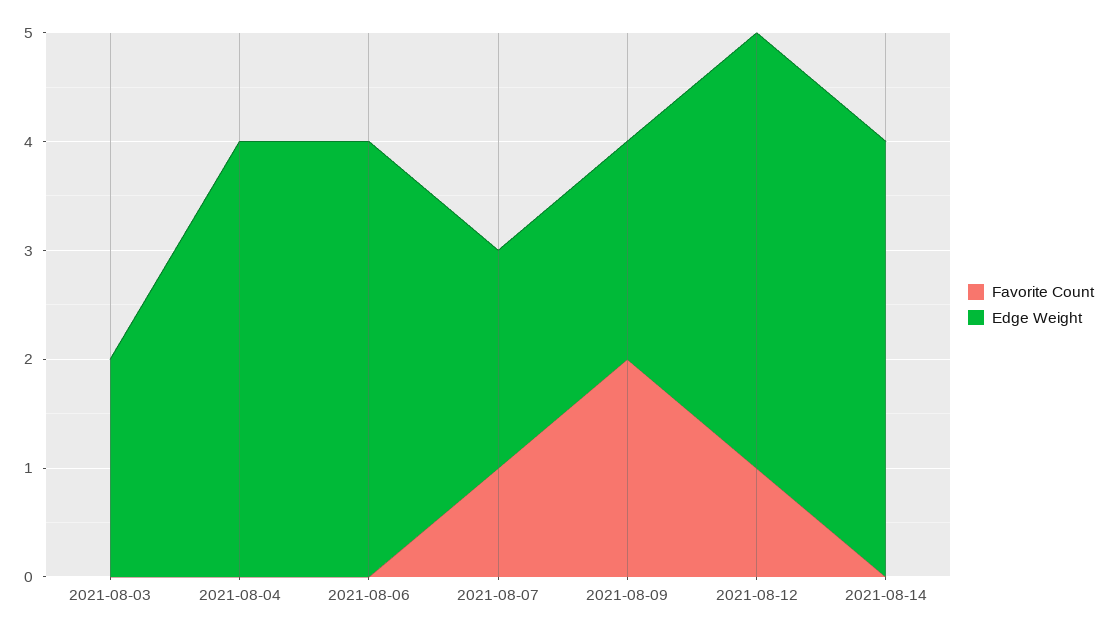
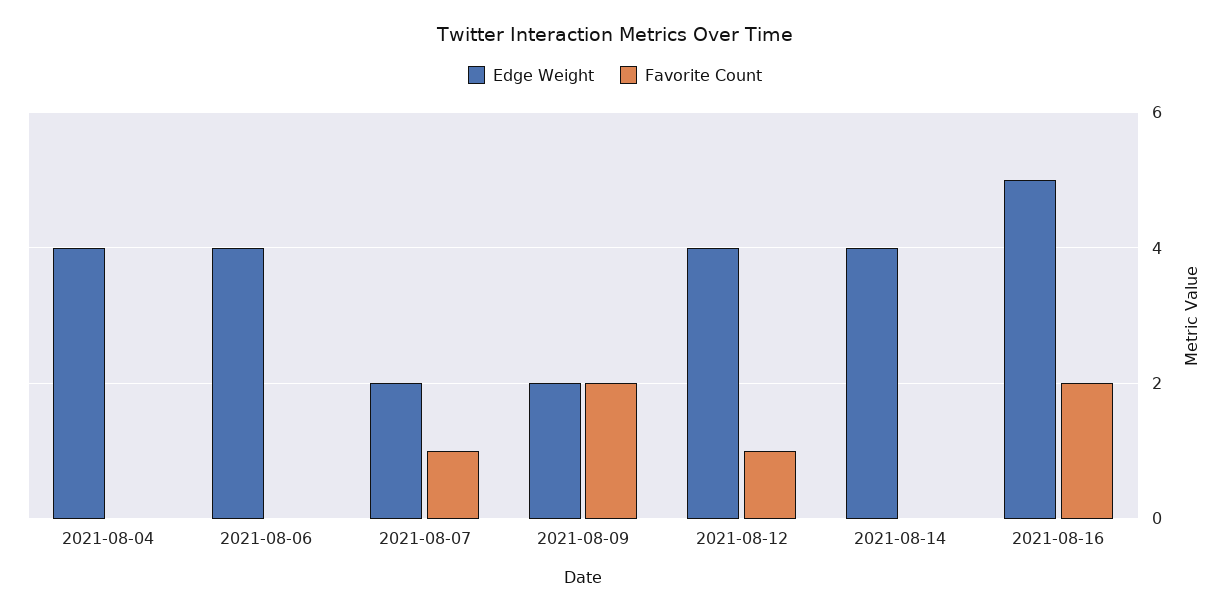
Favorite Count, 2021-08-03: 0 -> none
Edge Weight, 2021-08-03: 2 -> none
Edge Weight, 2021-08-16: none -> 5
Favorite Count, 2021-08-16: none -> 2

